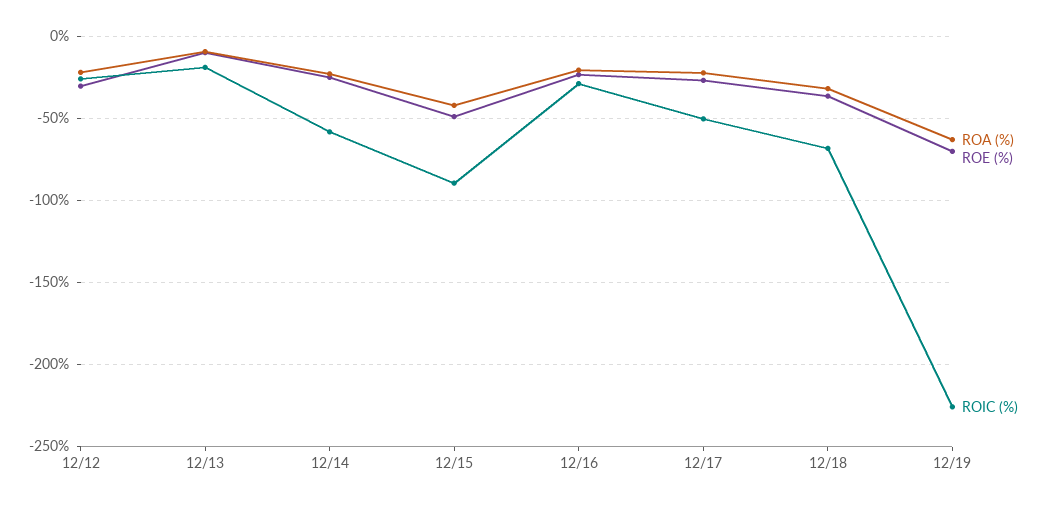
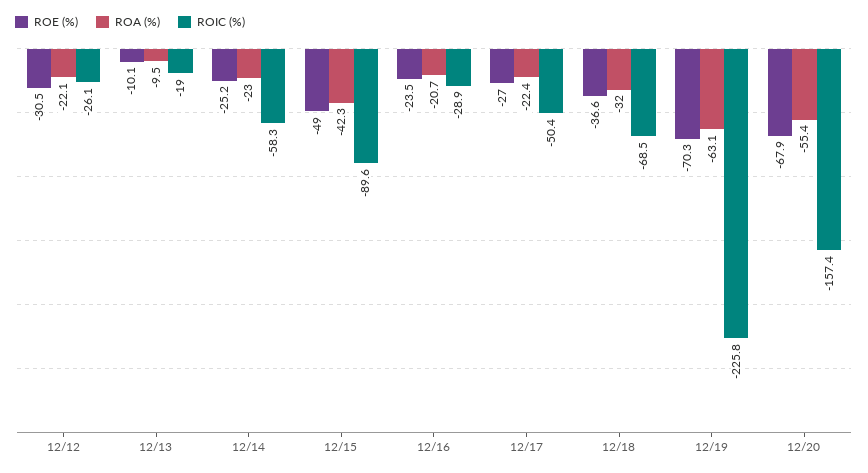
ROE (%), 12/20: none -> -67.9
ROA (%), 12/20: none -> -55.4
ROIC (%), 12/20: none -> -157.4

